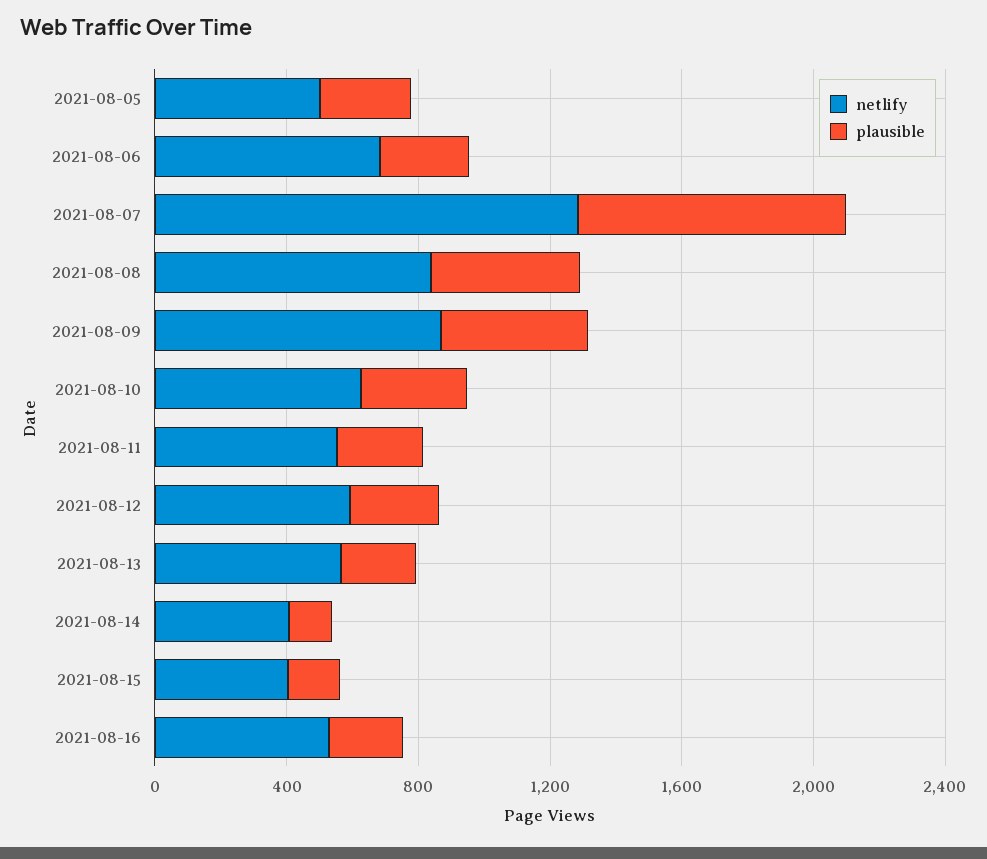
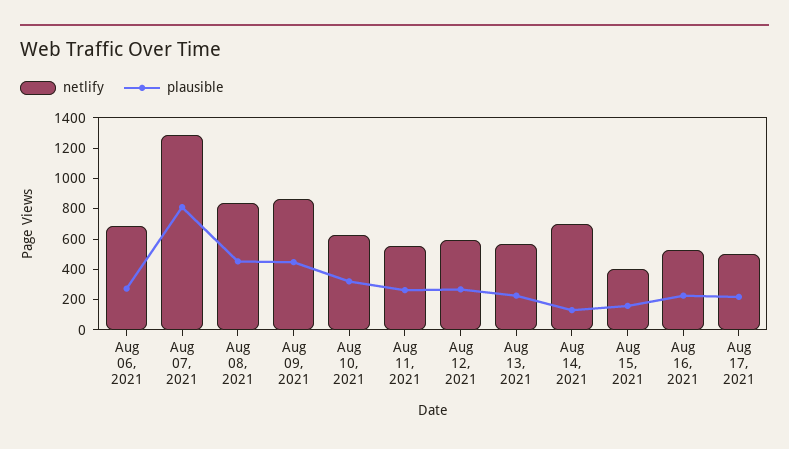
netlify, 2021-08-05: 500 -> none
plausible, 2021-08-05: 300 -> none
netlify, 2021-08-14: 400 -> 700
netlify, Aug 17, 2021: none -> 500
plausible, Aug 17, 2021: none -> 200

